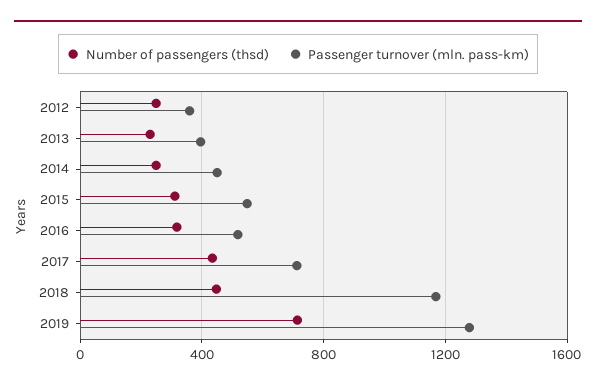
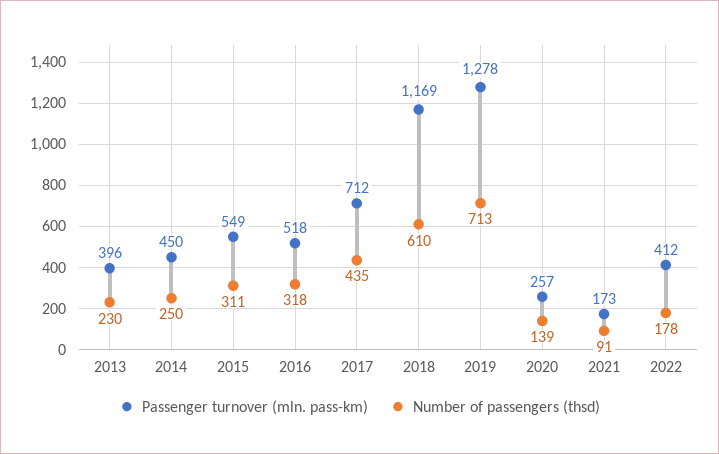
Number of passengers (thsd), 2012: 250 -> none
Passenger turnover (mln. pass-km), 2012: 350 -> none
Number of passengers (thsd), 2018: 450 -> 610
Passenger turnover (mln. pass-km), 2020: none -> 257
Number of passengers (thsd), 2020: none -> 139
Passenger turnover (mln. pass-km), 2021: none -> 173
Number of passengers (thsd), 2021: none -> 91
Passenger turnover (mln. pass-km), 2022: none -> 412
Number of passengers (thsd), 2022: none -> 178

